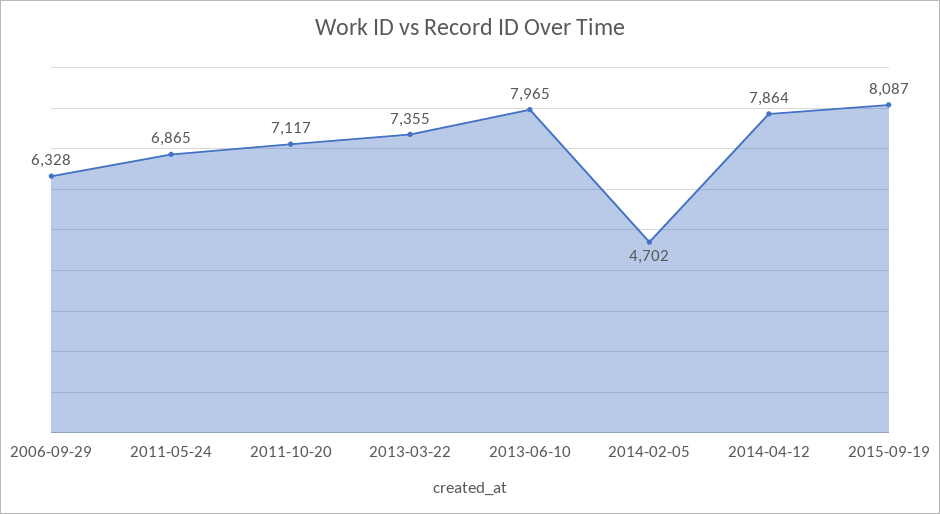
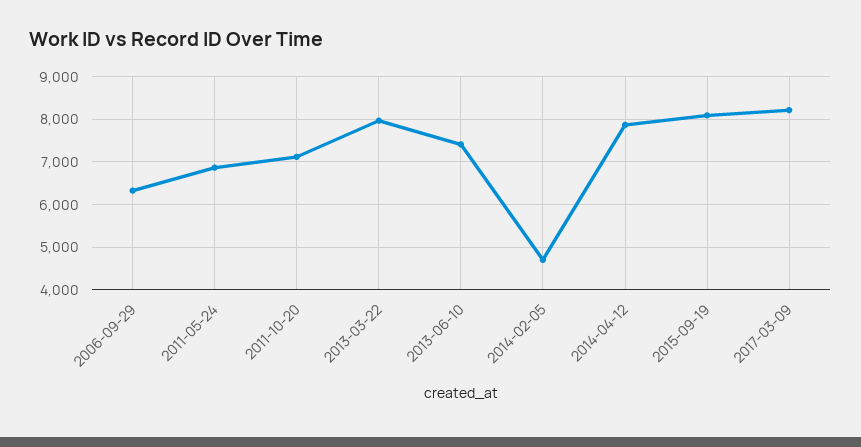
2013-03-22: 7355 -> 8000
2013-06-10: 7965 -> 7400
2017-03-09: none -> 8200

